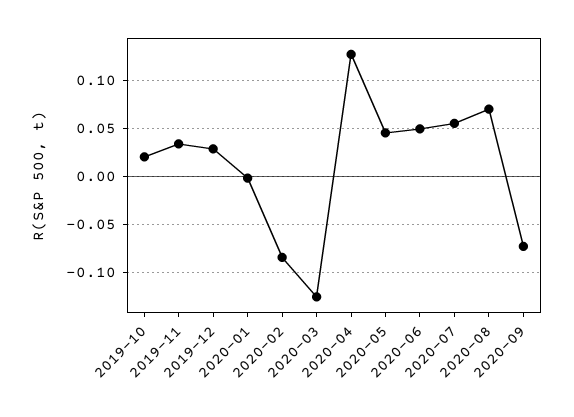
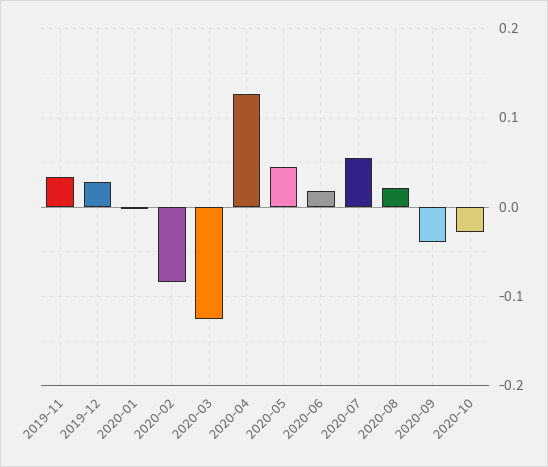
2019-10: 0.02 -> none
2020-06: 0.05 -> 0.02
2020-08: 0.07 -> 0.02
2020-09: -0.07 -> -0.04
2020-10: none -> -0.03

